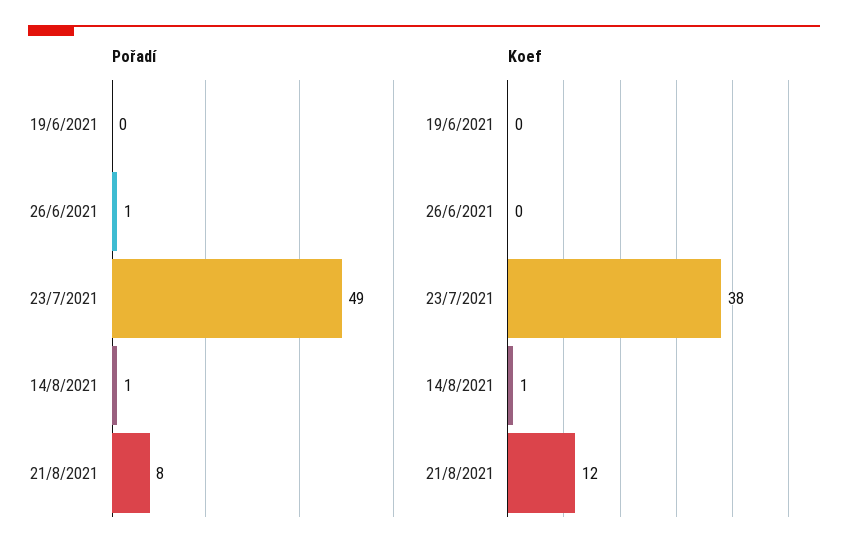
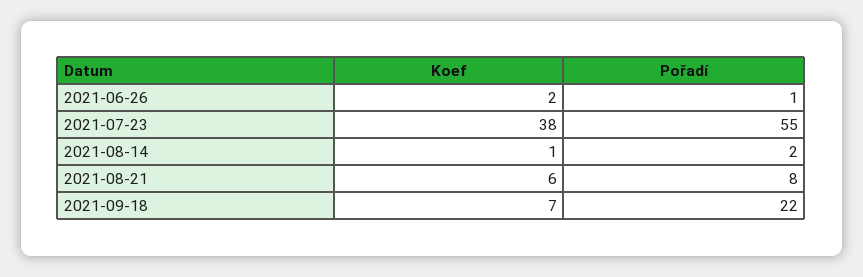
Pořadí, 19/6/2021: 0 -> none
Pořadí, 23/7/2021: 49 -> 55
Pořadí, 14/8/2021: 1 -> 2
Koef, 19/6/2021: 0 -> none
Koef, 26/6/2021: 0 -> 2
Koef, 21/8/2021: 12 -> 6
Koef, 2021-09-18: none -> 7
Pořadí, 2021-09-18: none -> 22

